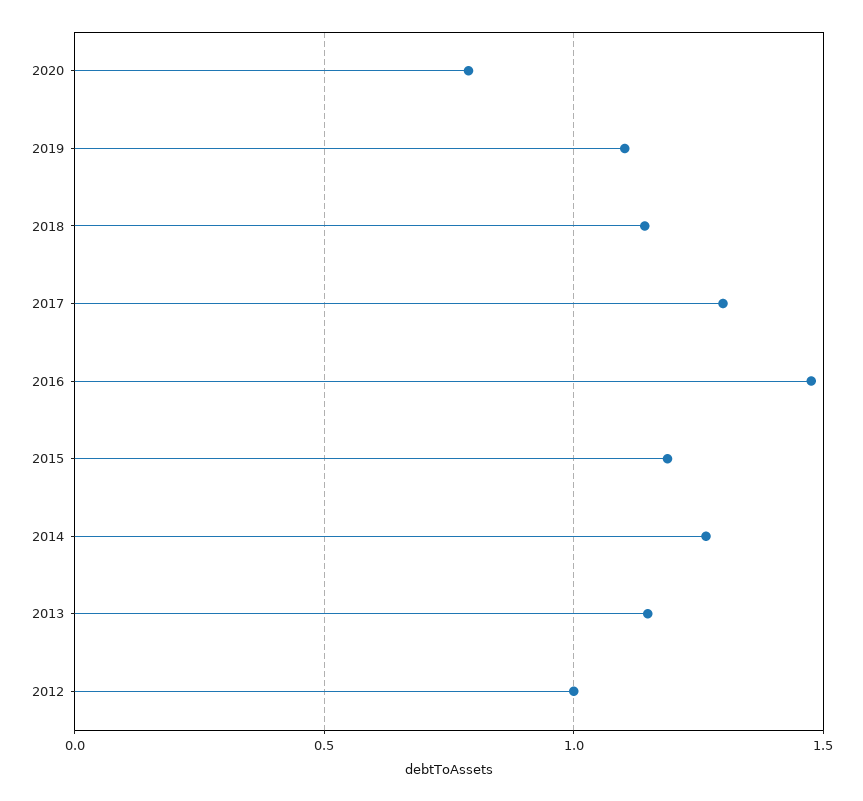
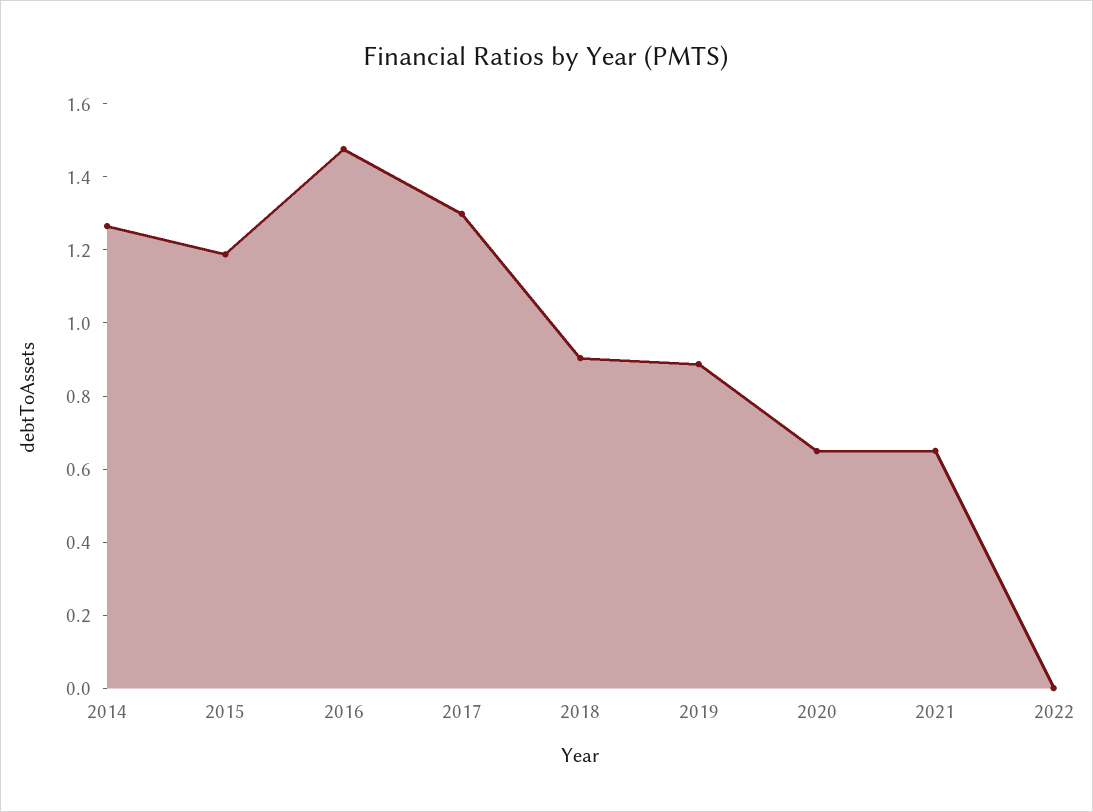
2020: 0.8 -> 0.65
2019: 1.1 -> 0.9
2018: 1.15 -> 0.9
2013: 1.15 -> none
2012: 1 -> none
2021: none -> 0.65
2022: none -> 0

